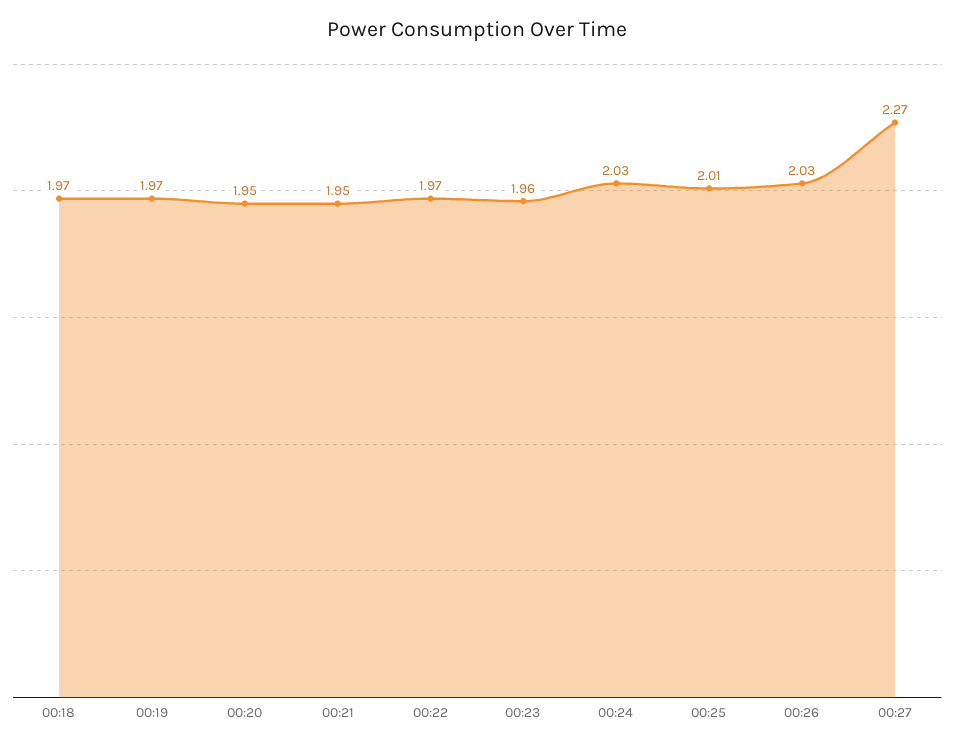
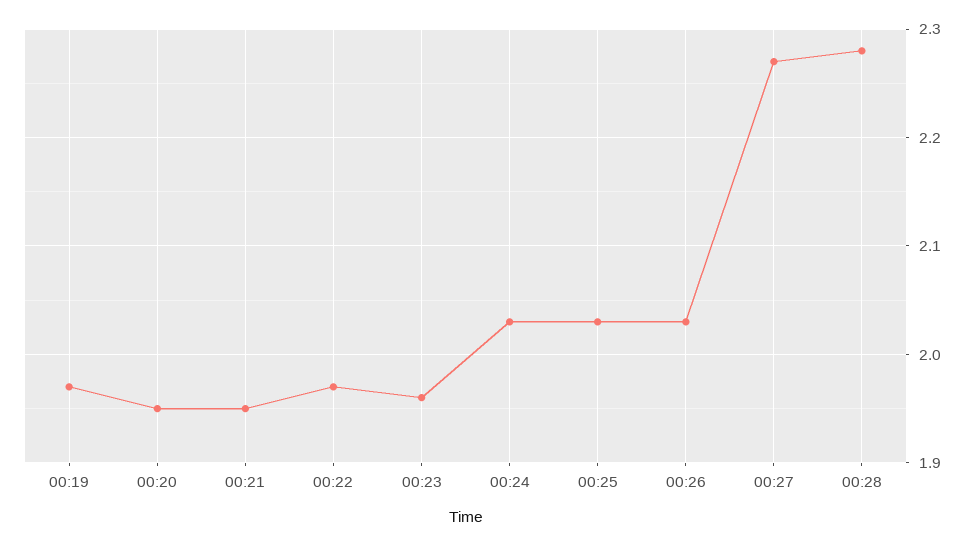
00:18: 1.97 -> none
00:25: 2.01 -> 2.03
00:28: none -> 2.28

